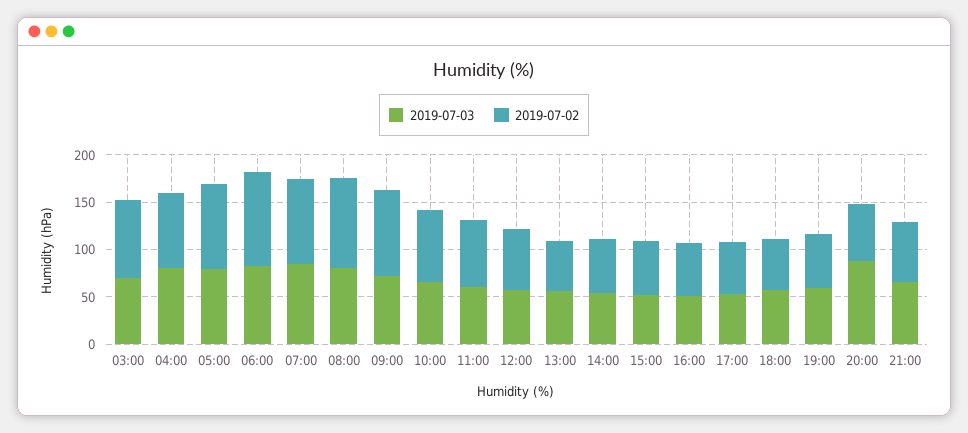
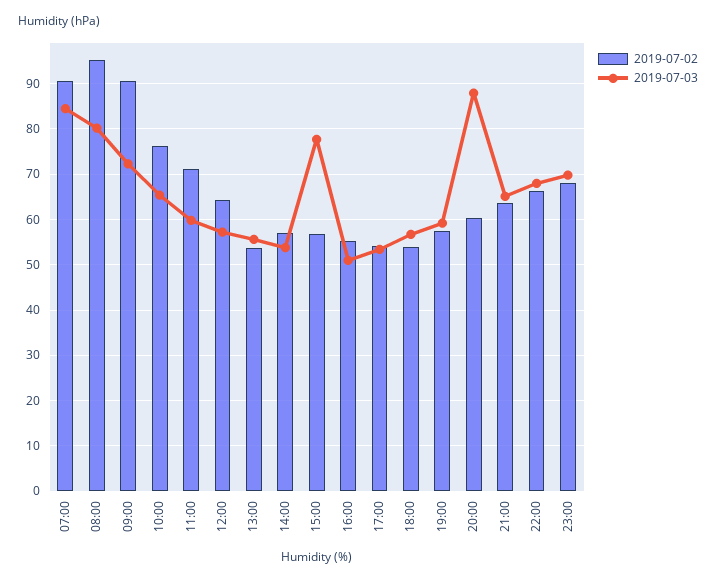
2019-07-03, 03:00: 70 -> none
2019-07-02, 03:00: 80 -> none
2019-07-03, 04:00: 80 -> none
2019-07-02, 04:00: 80 -> none
2019-07-03, 05:00: 80 -> none
2019-07-02, 05:00: 90 -> none
2019-07-03, 06:00: 80 -> none
2019-07-02, 06:00: 100 -> none
2019-07-03, 15:00: 50 -> 78
2019-07-02, 22:00: none -> 66
2019-07-03, 22:00: none -> 68
2019-07-02, 23:00: none -> 68
2019-07-03, 23:00: none -> 70

